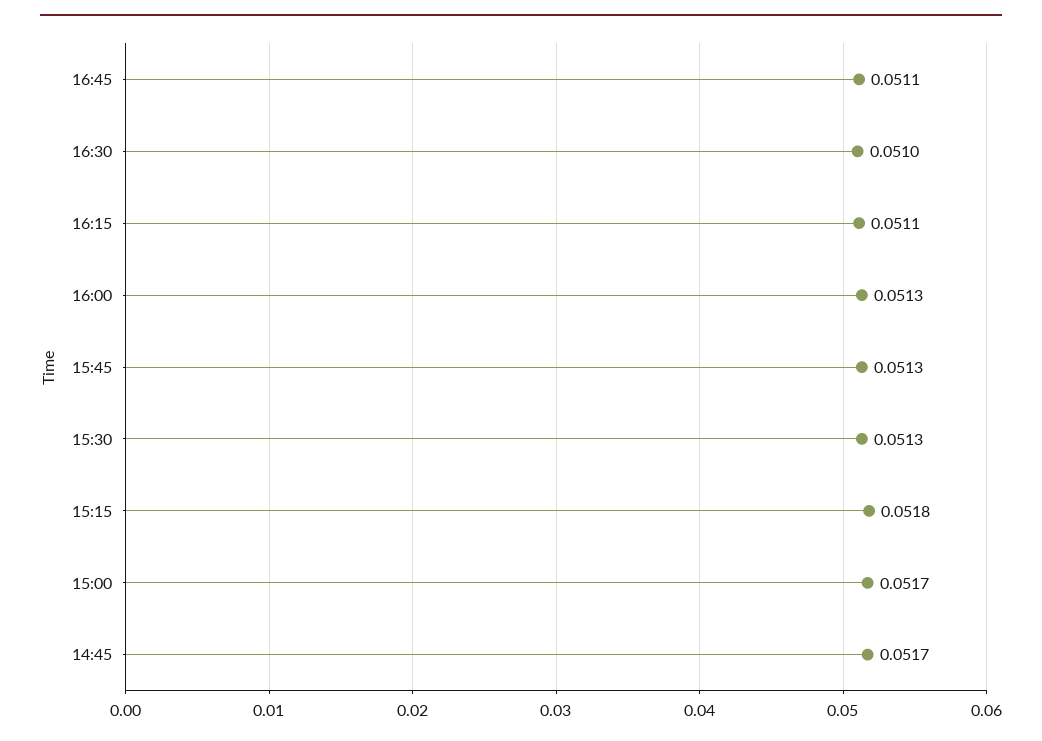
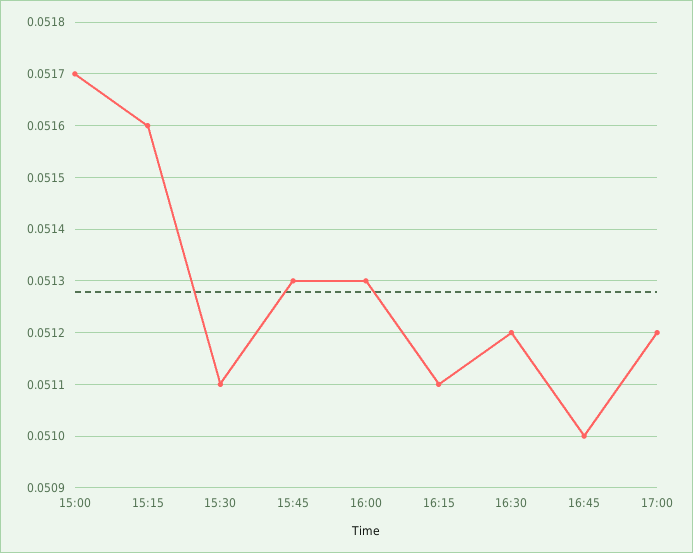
16:45: 0.0511 -> 0.051
16:30: 0.051 -> 0.0512
15:30: 0.0513 -> 0.0511
15:15: 0.0518 -> 0.0516
14:45: 0.0517 -> none
17:00: none -> 0.0512

